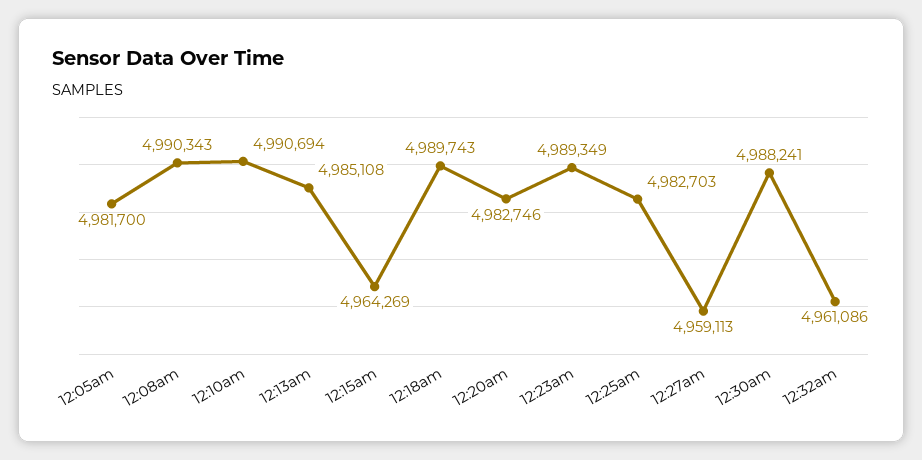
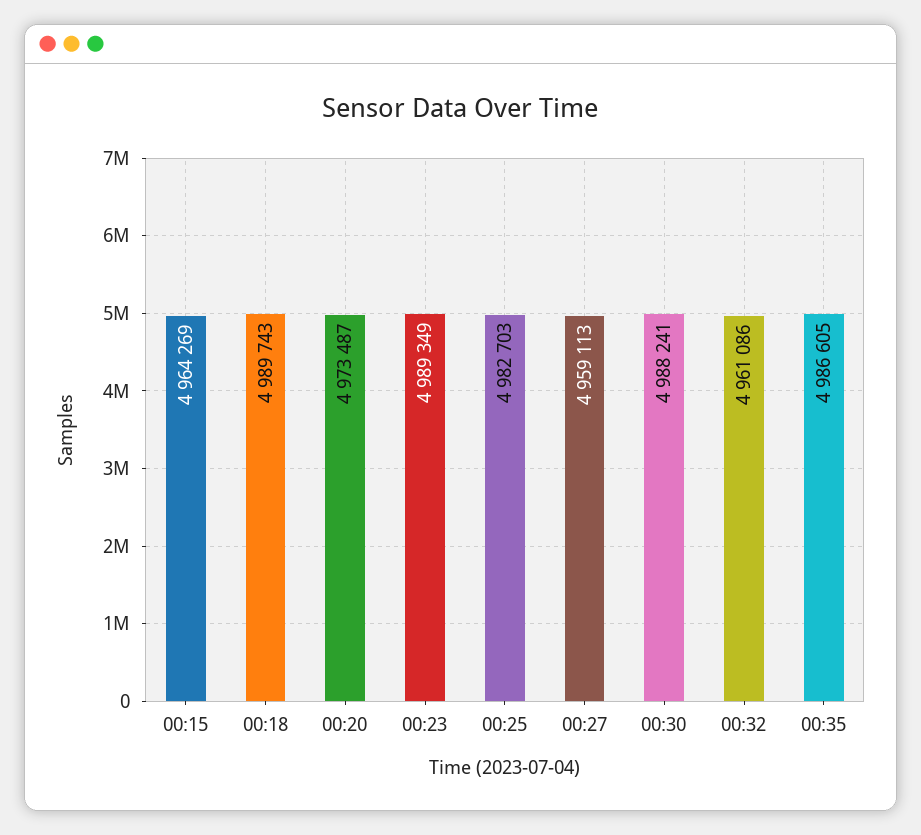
12:05am: 4981700 -> none
12:08am: 4990343 -> none
12:10am: 4990694 -> none
12:13am: 4985108 -> none
12:20am: 4982746 -> 4973487
00:35: none -> 4986605

